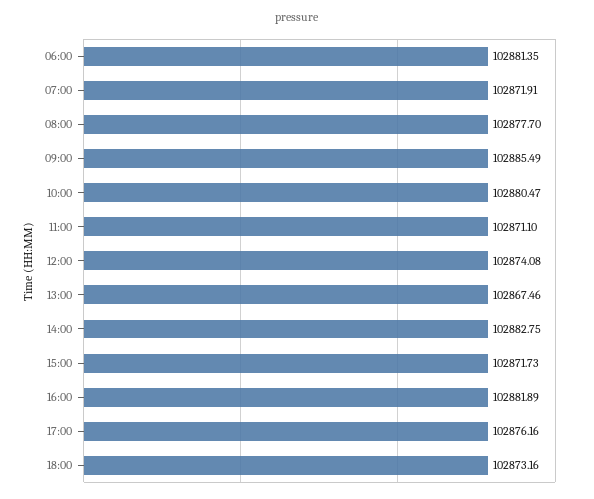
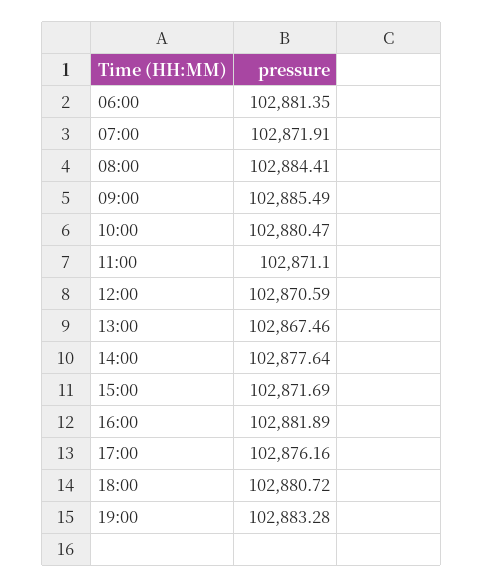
08:00: 102877.7 -> 102884.41
12:00: 102874.08 -> 102870.59
14:00: 102882.75 -> 102877.64
15:00: 102871.73 -> 102871.69
18:00: 102873.16 -> 102880.72
19:00: none -> 102883.28

